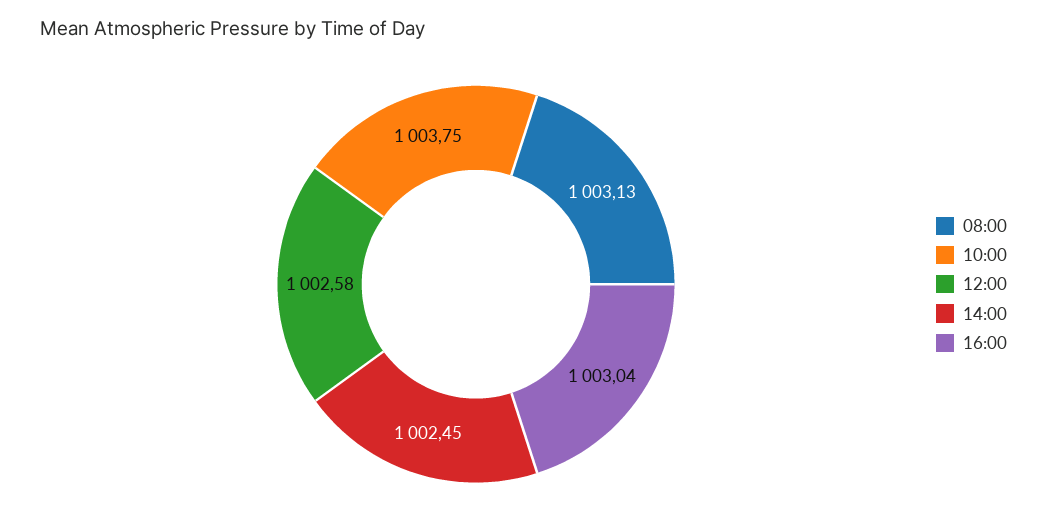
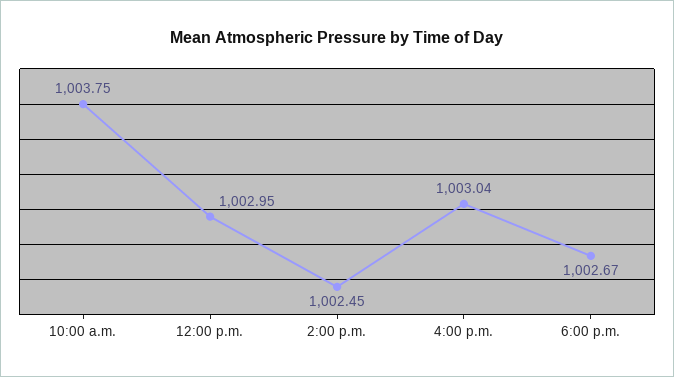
08:00: 1003.13 -> none
12:00: 1002.58 -> 1002.95
6:00 p.m.: none -> 1002.67

